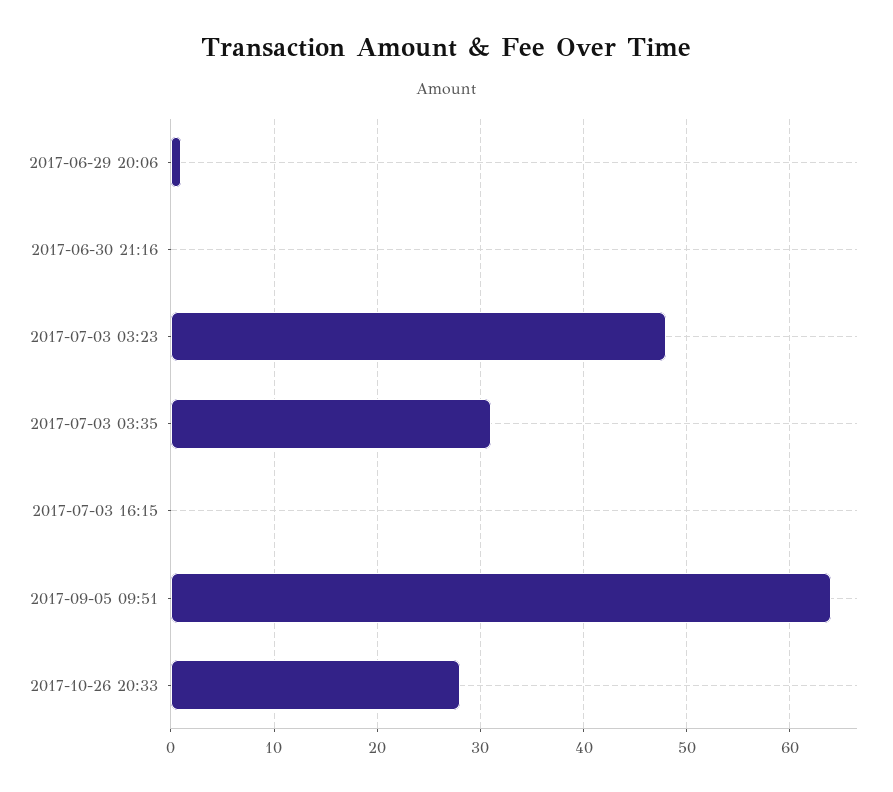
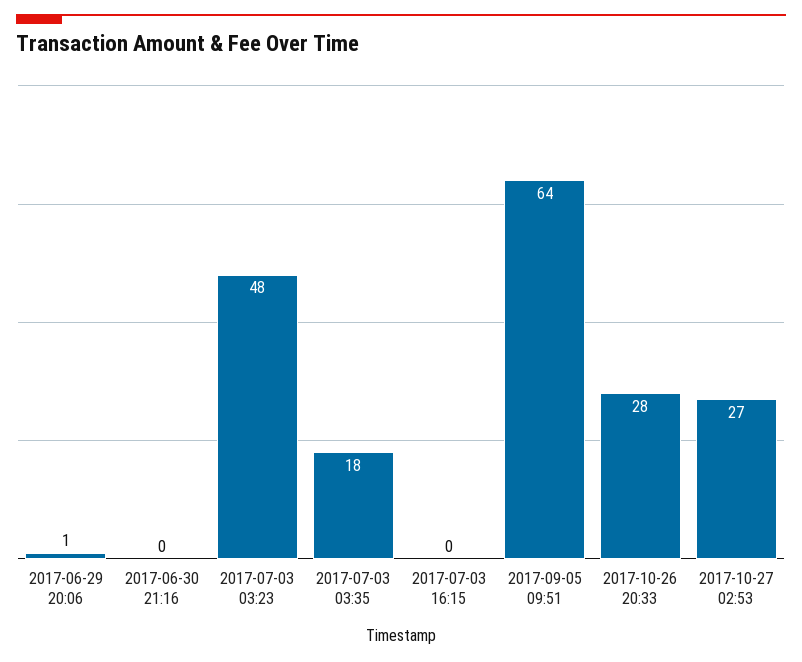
2017-07-03 03:35: 31 -> 18
2017-10-27 02:53: none -> 27

